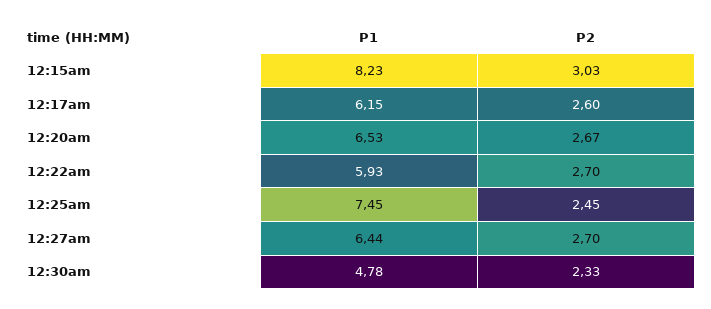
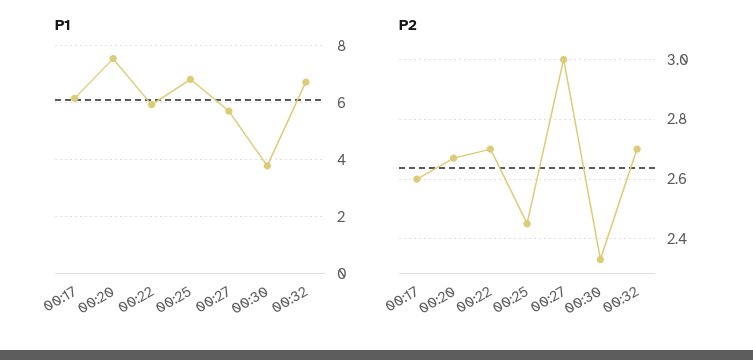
P1, 12:15am: 8.23 -> none
P2, 12:15am: 3.03 -> none
P1, 12:20am: 6.53 -> 7.5
P1, 12:25am: 7.45 -> 6.75
P1, 12:27am: 6.44 -> 5.75
P2, 12:27am: 2.7 -> 3
P1, 12:30am: 4.78 -> 3.75
P1, 00:32: none -> 6.75
P2, 00:32: none -> 2.7

